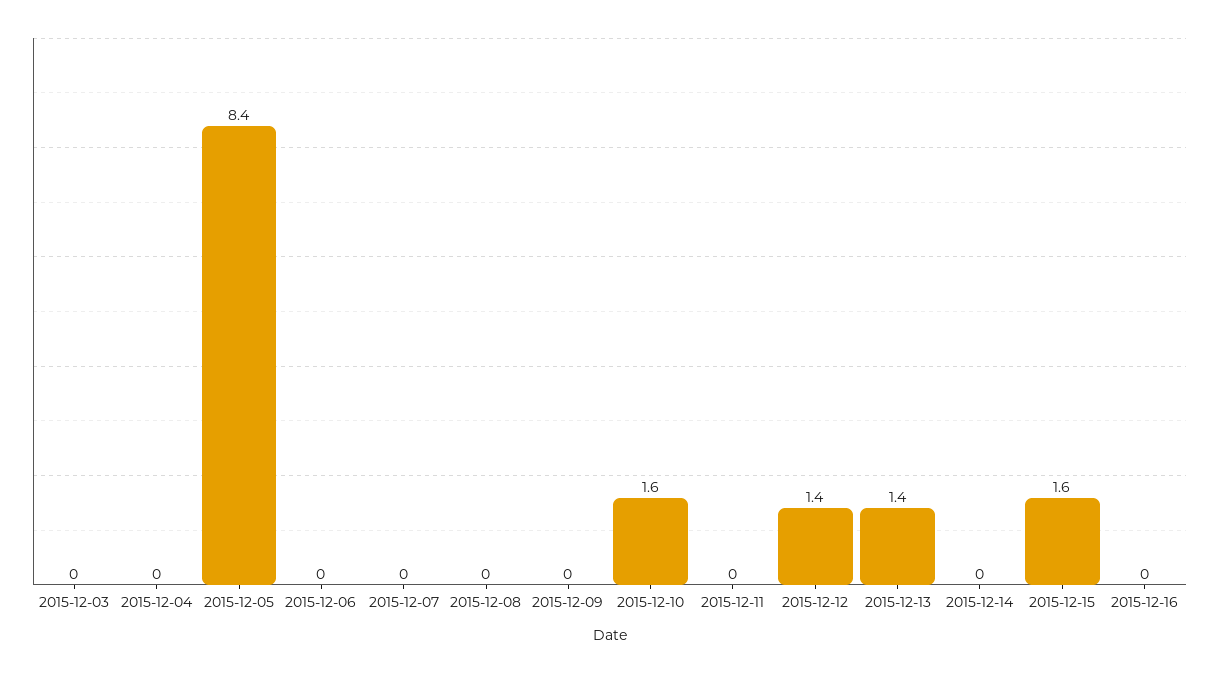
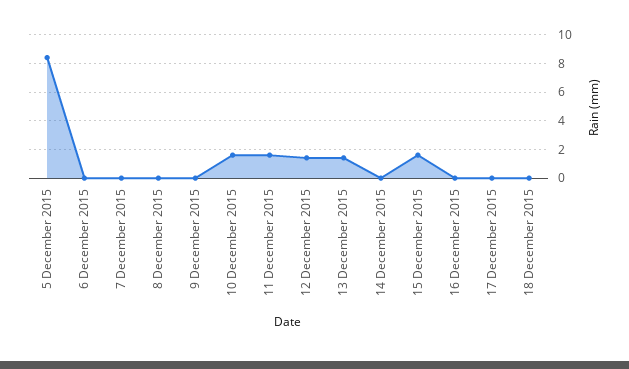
2015-12-03: 0 -> none
2015-12-04: 0 -> none
2015-12-11: 0 -> 1.5
17 December 2015: none -> 0
18 December 2015: none -> 0

